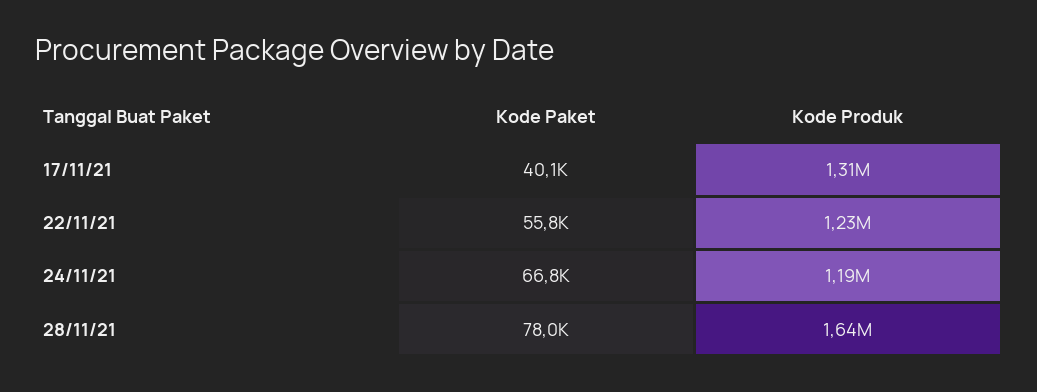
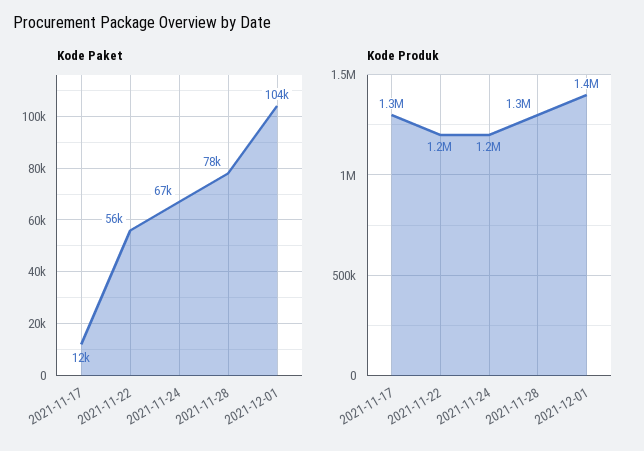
Kode Paket, 17/11/21: 40100 -> 12000
Kode Produk, 28/11/21: 1640000 -> 1300000
Kode Paket, 2021-12-01: none -> 104000
Kode Produk, 2021-12-01: none -> 1400000

